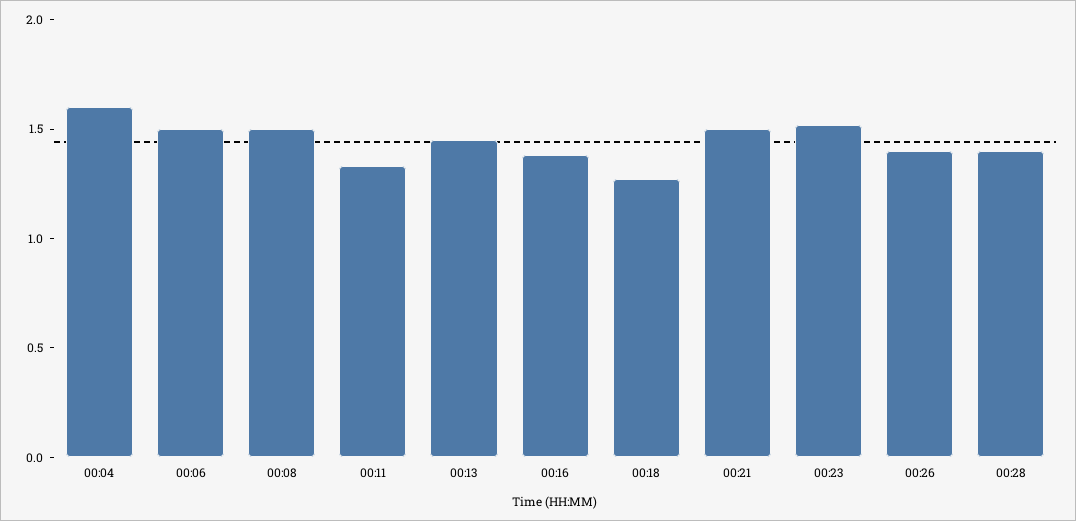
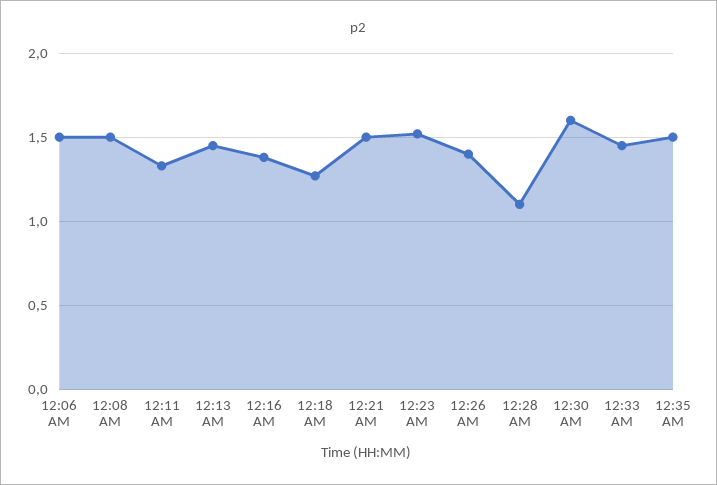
00:04: 1.6 -> none
00:28: 1.4 -> 1.1
12:30 AM: none -> 1.6
12:33 AM: none -> 1.45
12:35 AM: none -> 1.5

